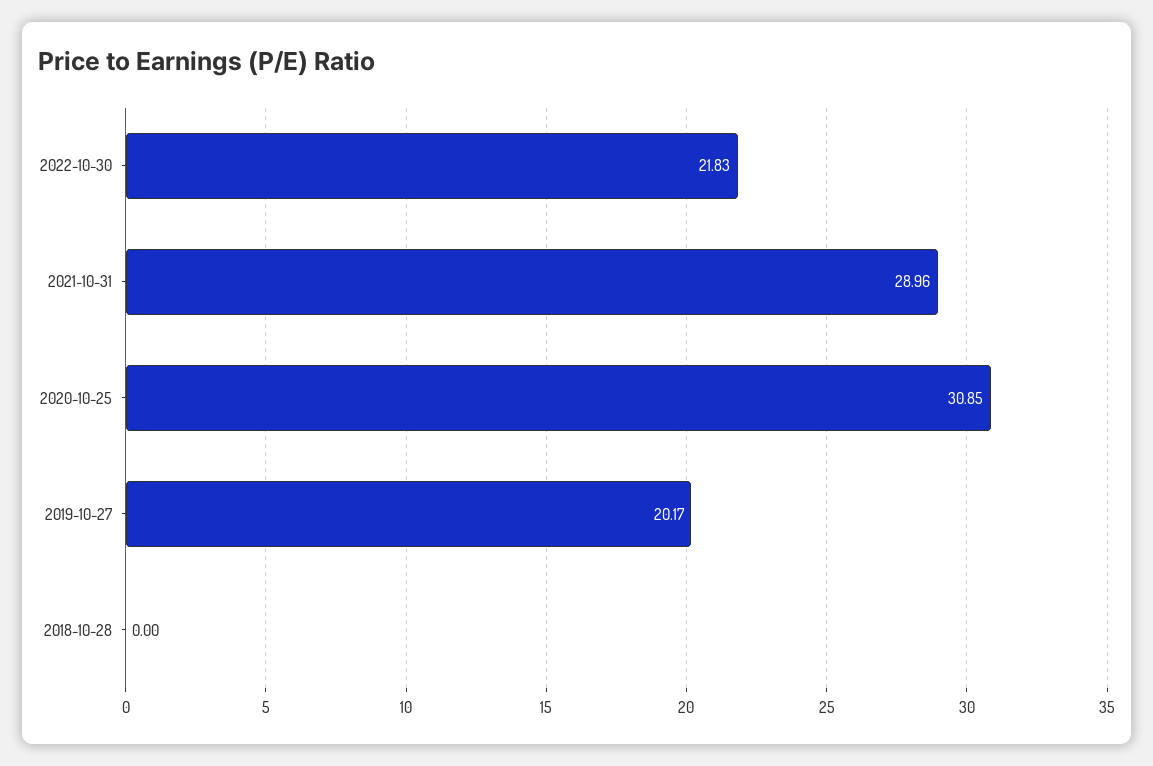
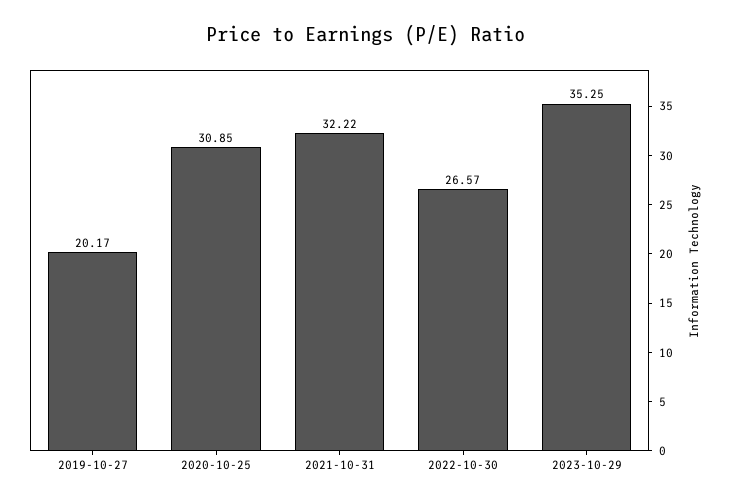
2022-10-30: 21.83 -> 26.57
2021-10-31: 28.96 -> 32.22
2018-10-28: 0 -> none
2023-10-29: none -> 35.25

